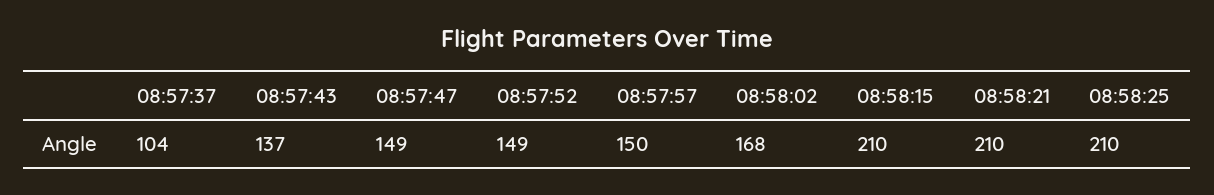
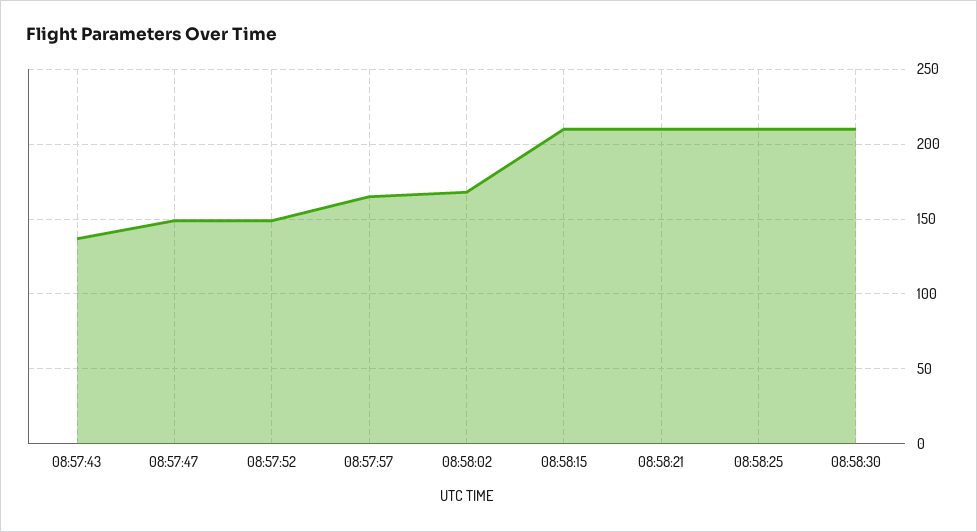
08:57:37: 104 -> none
08:57:57: 150 -> 165
08:58:30: none -> 210

